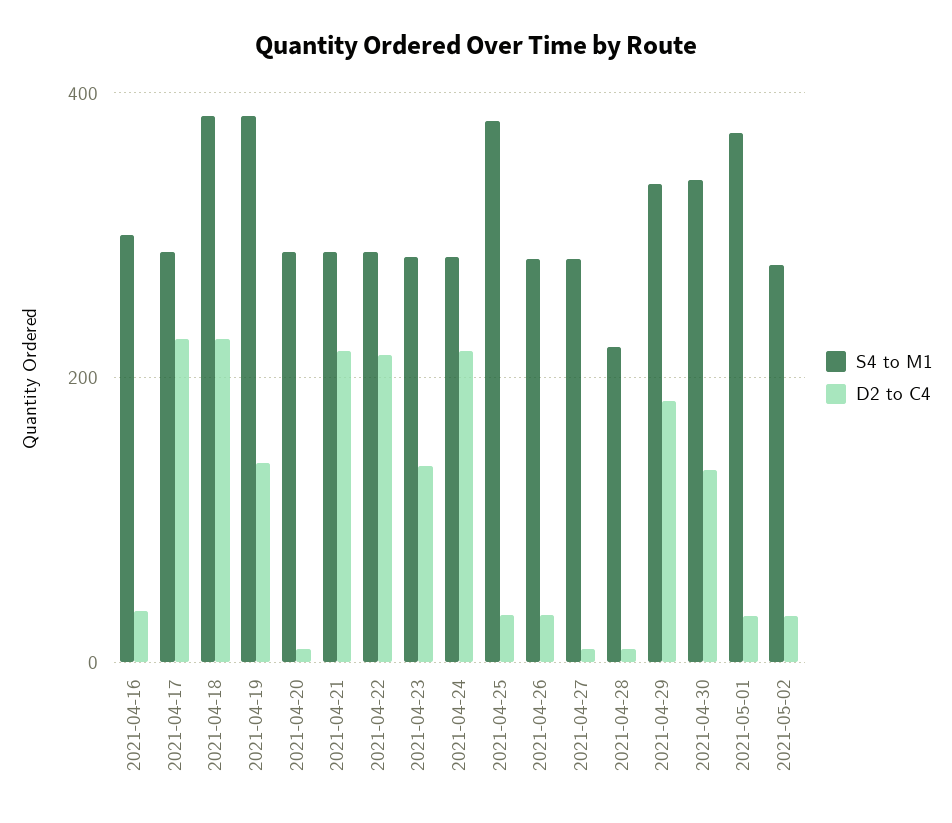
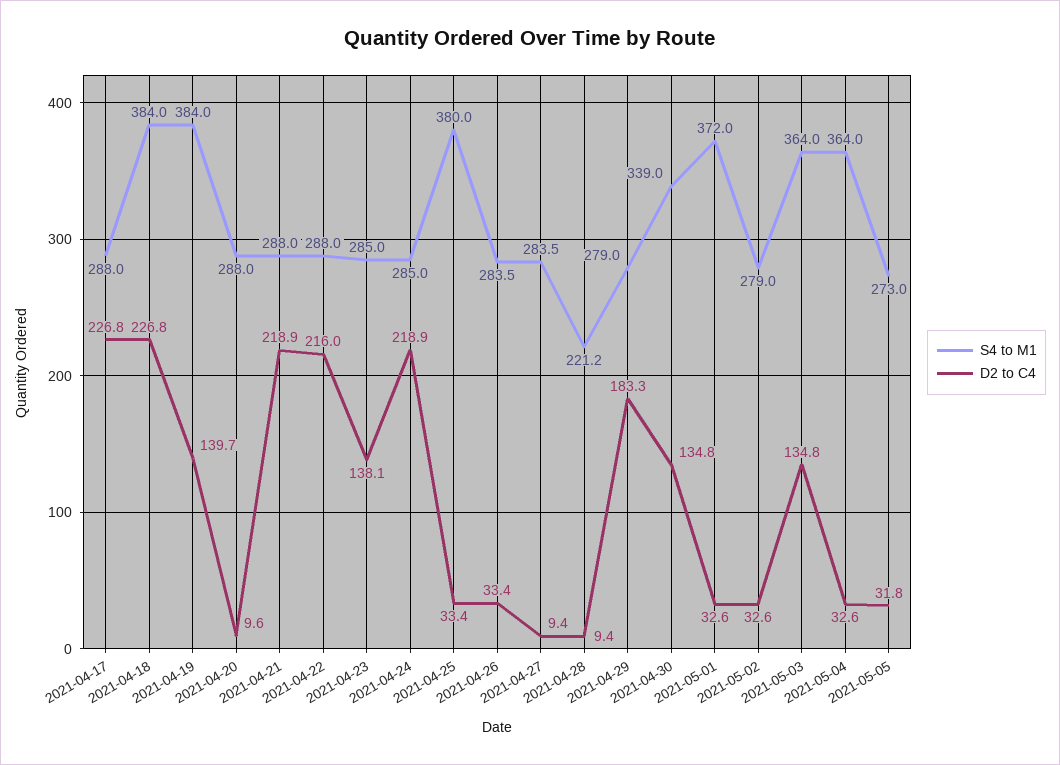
S4 to M1, 2021-04-16: 300 -> none
D2 to C4, 2021-04-16: 40 -> none
S4 to M1, 2021-04-29: 340 -> 279
S4 to M1, 2021-05-03: none -> 364
D2 to C4, 2021-05-03: none -> 134.8
S4 to M1, 2021-05-04: none -> 364
D2 to C4, 2021-05-04: none -> 32.6
S4 to M1, 2021-05-05: none -> 273
D2 to C4, 2021-05-05: none -> 31.8

